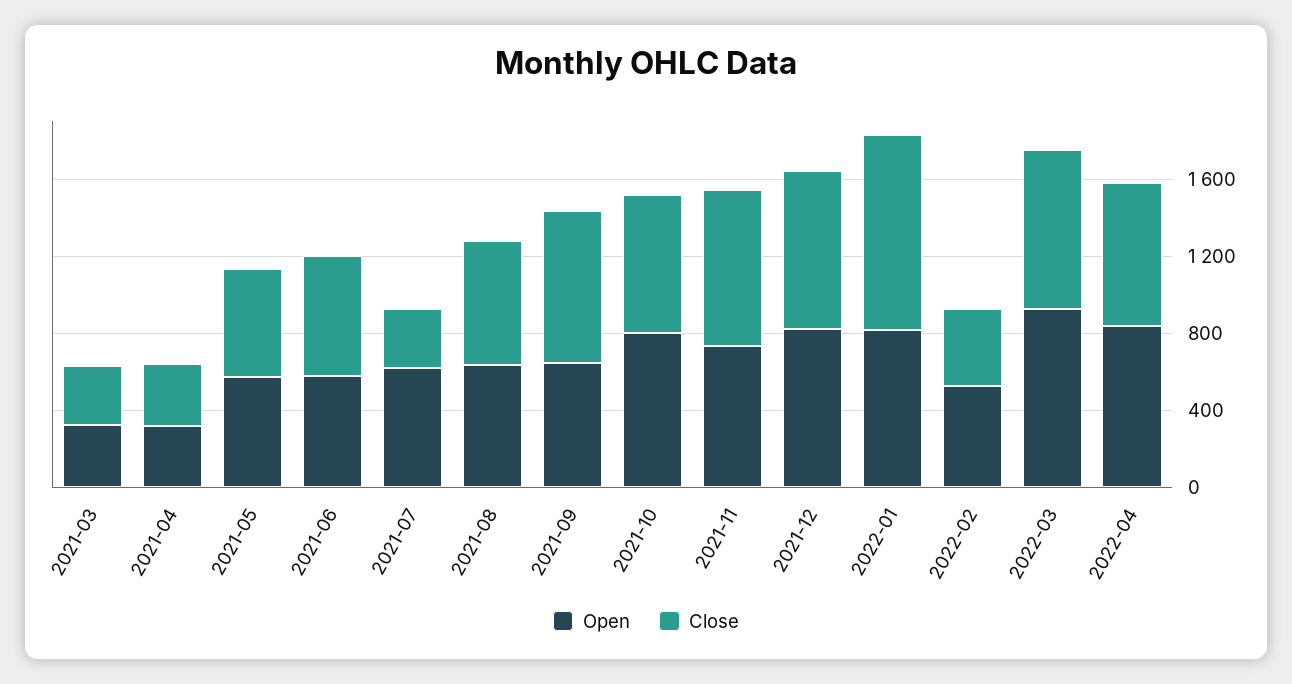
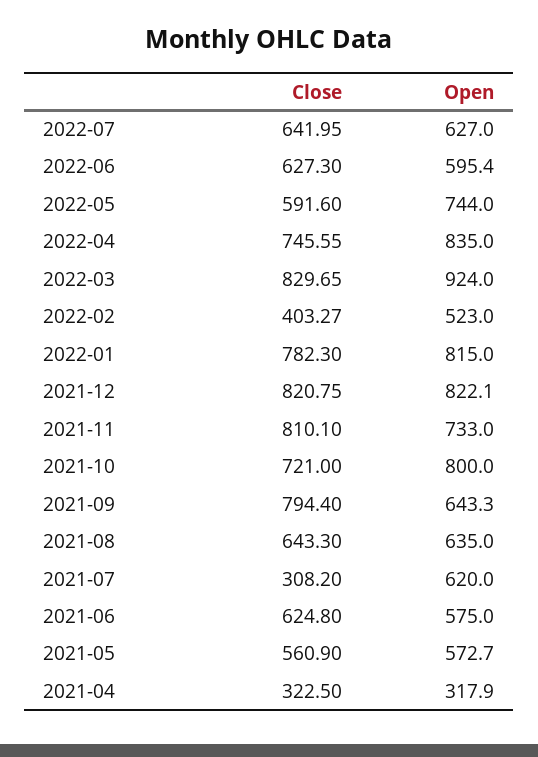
Open, 2021-03: 300 -> none
Close, 2021-03: 300 -> none
Close, 2022-01: 1000 -> 782.3
Close, 2022-07: none -> 641.95
Open, 2022-07: none -> 627
Close, 2022-06: none -> 627.3
Open, 2022-06: none -> 595.4
Close, 2022-05: none -> 591.6
Open, 2022-05: none -> 744

